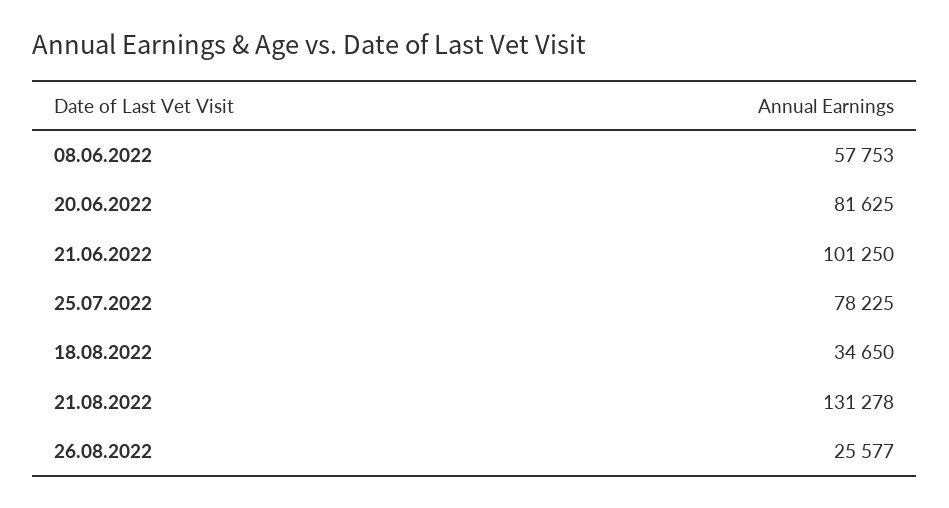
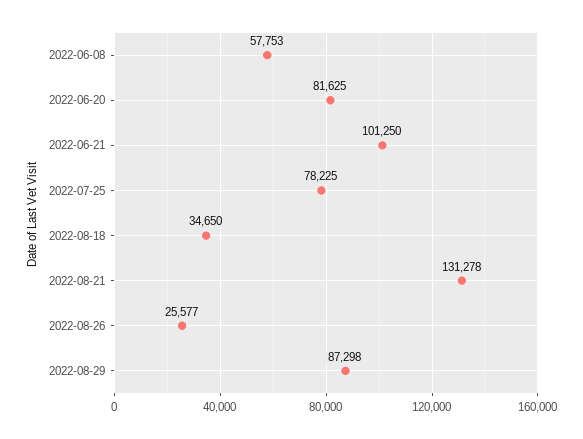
2022-08-29: none -> 87298

